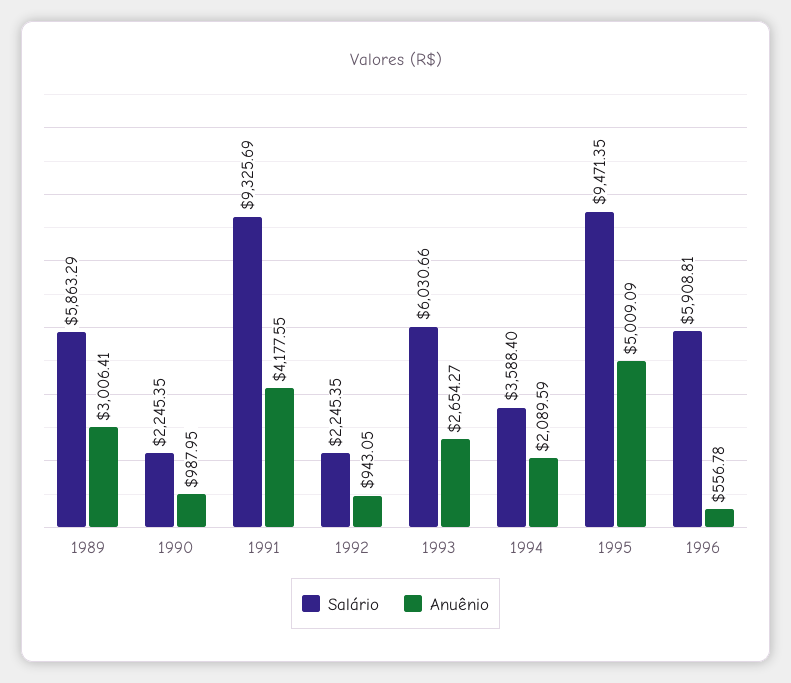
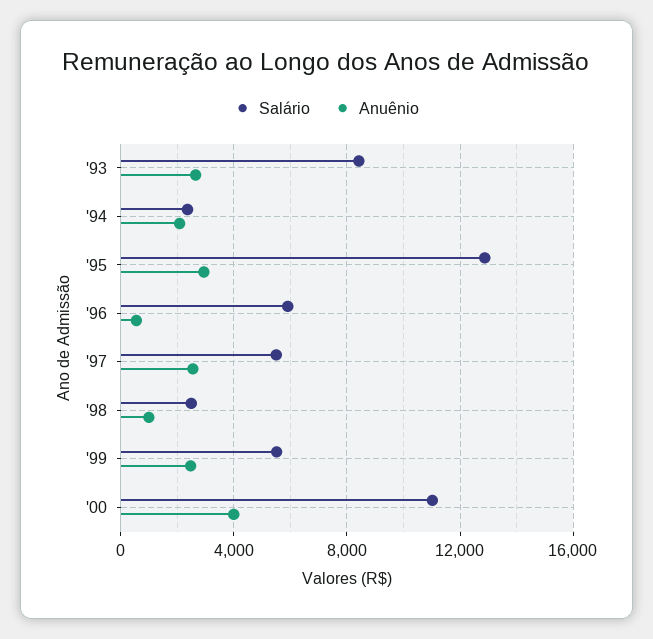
Salário, 1989: 5863.29 -> none
Anuênio, 1989: 3006.41 -> none
Salário, 1990: 2245.35 -> none
Anuênio, 1990: 987.95 -> none
Salário, 1991: 9325.69 -> none
Anuênio, 1991: 4177.55 -> none
Salário, 1992: 2245.35 -> none
Anuênio, 1992: 943.05 -> none
Salário, 1993: 6030.66 -> 8500
Salário, 1994: 3588.4 -> 2500
Salário, 1995: 9471.35 -> 13000
Anuênio, 1995: 5009.09 -> 3000
Salário, '97: none -> 5500
Anuênio, '97: none -> 2500
Salário, '98: none -> 2500
Anuênio, '98: none -> 1000
Salário, '99: none -> 5500
Anuênio, '99: none -> 2500
Salário, '00: none -> 11000
Anuênio, '00: none -> 4000

